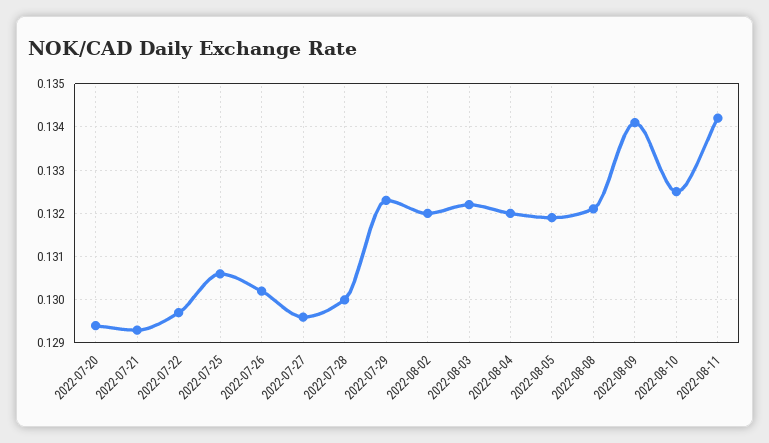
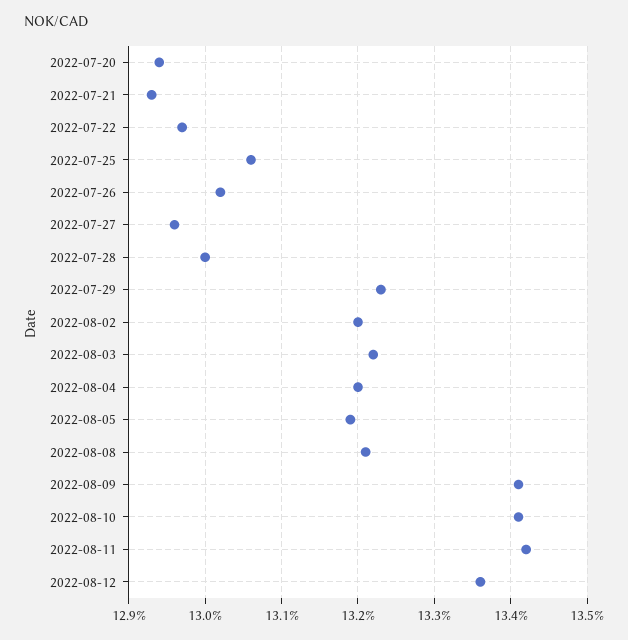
2022-08-10: 0.1325 -> 0.1341
2022-08-12: none -> 0.1336

